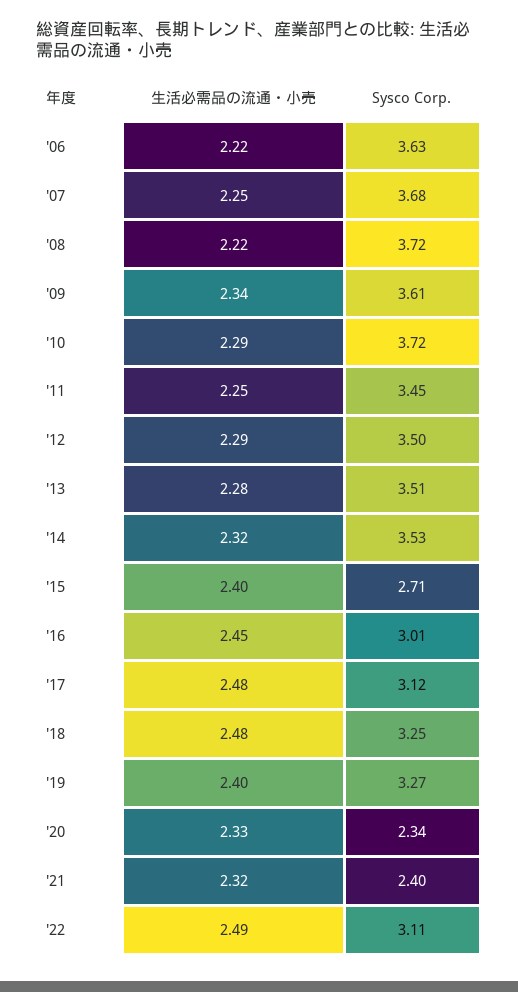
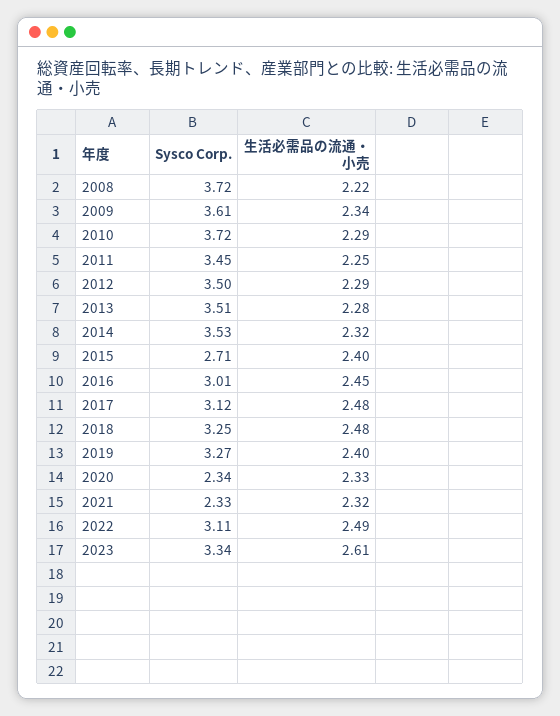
生活必需品の流通・小売, '06: 2.22 -> none
Sysco Corp., '06: 3.63 -> none
生活必需品の流通・小売, '07: 2.25 -> none
Sysco Corp., '07: 3.68 -> none
Sysco Corp., '21: 2.4 -> 2.33
Sysco Corp., 2023: none -> 3.34
生活必需品の流通・小売, 2023: none -> 2.61

